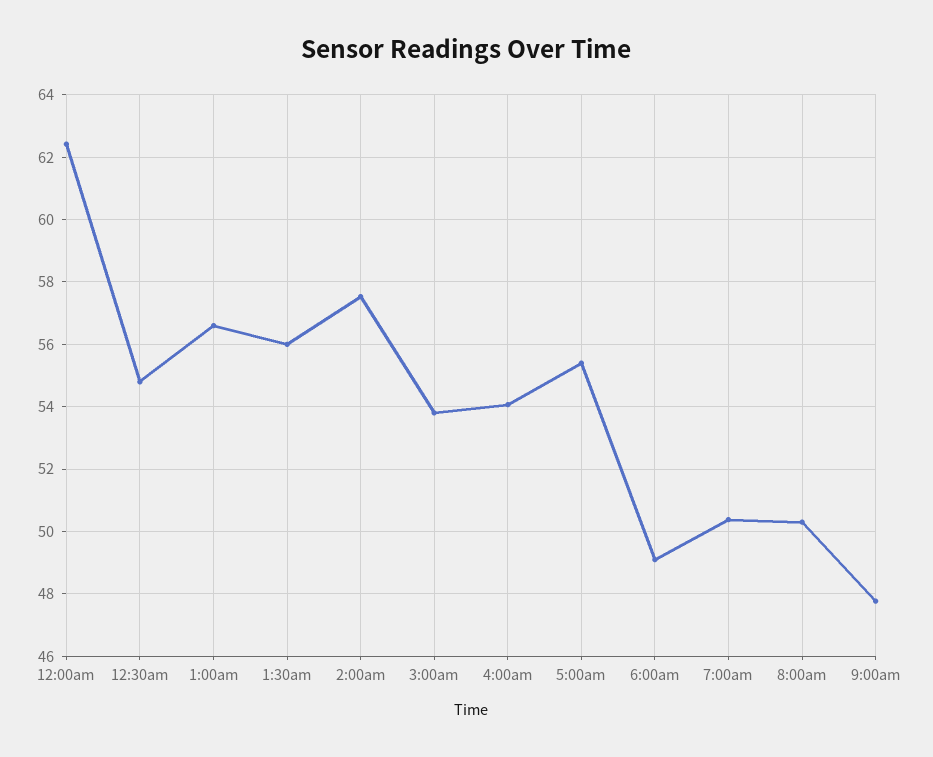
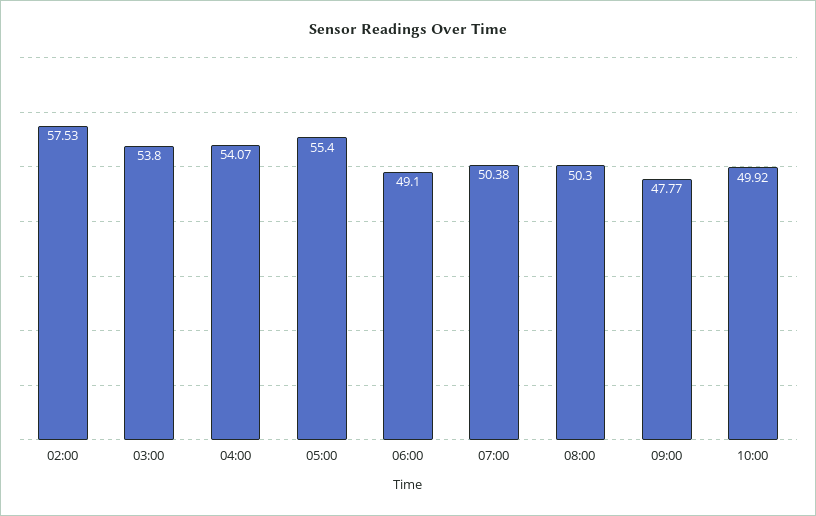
12:00am: 62.4 -> none
12:30am: 54.8 -> none
1:00am: 56.6 -> none
1:30am: 56 -> none
10:00: none -> 49.92

